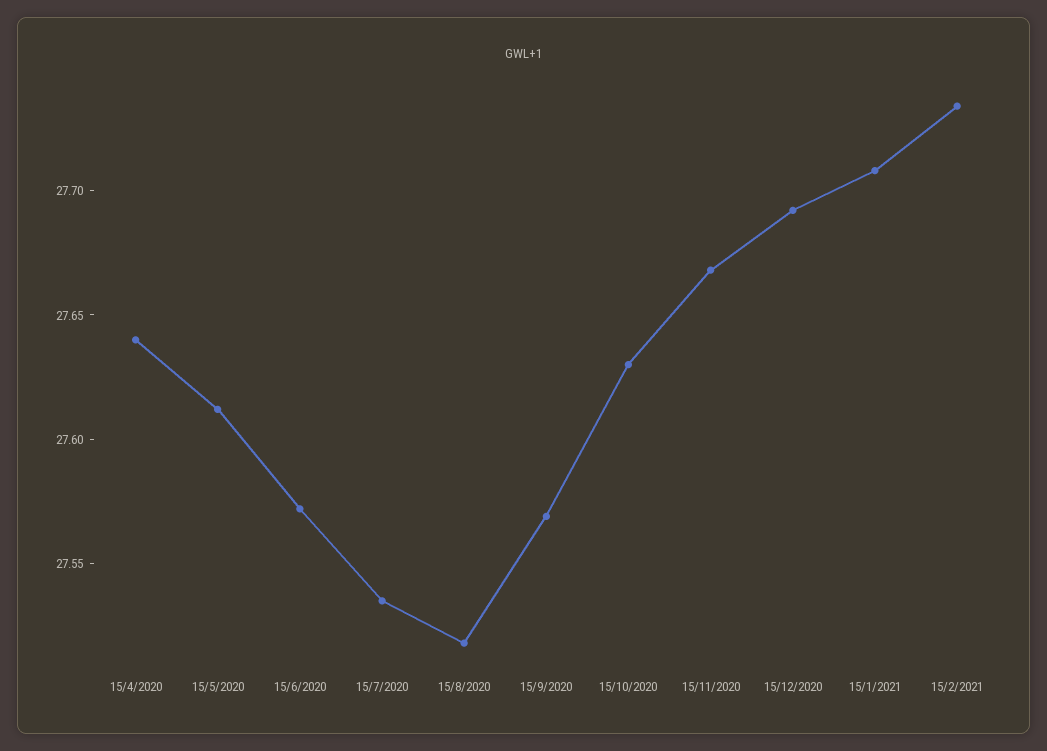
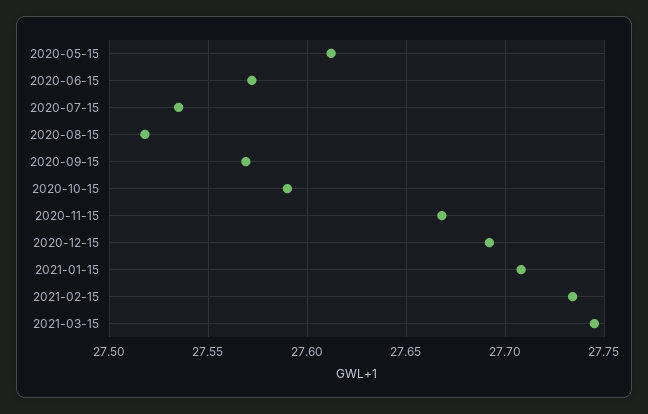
15/4/2020: 27.64 -> none
15/10/2020: 27.63 -> 27.59
2021-03-15: none -> 27.745

